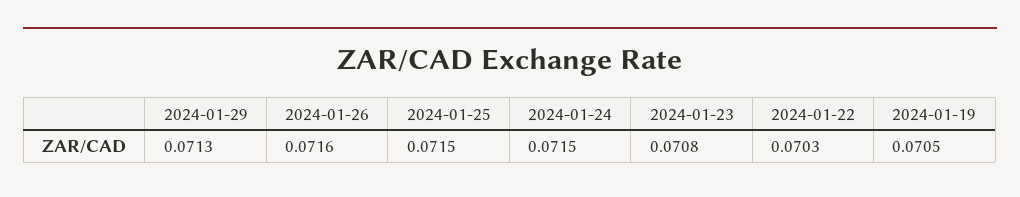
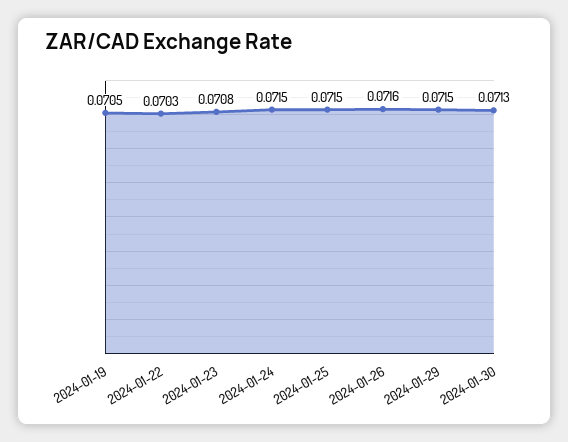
2024-01-29: 0.0713 -> 0.0715
2024-01-30: none -> 0.0713

